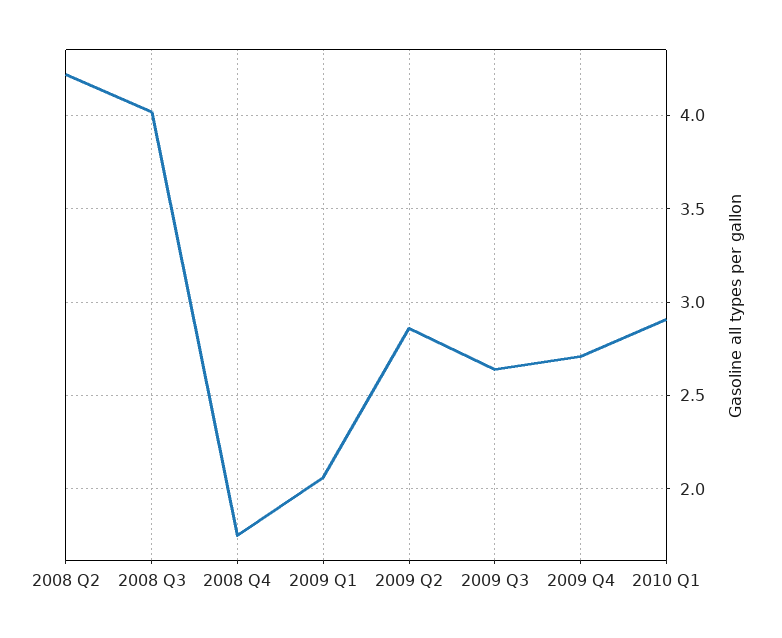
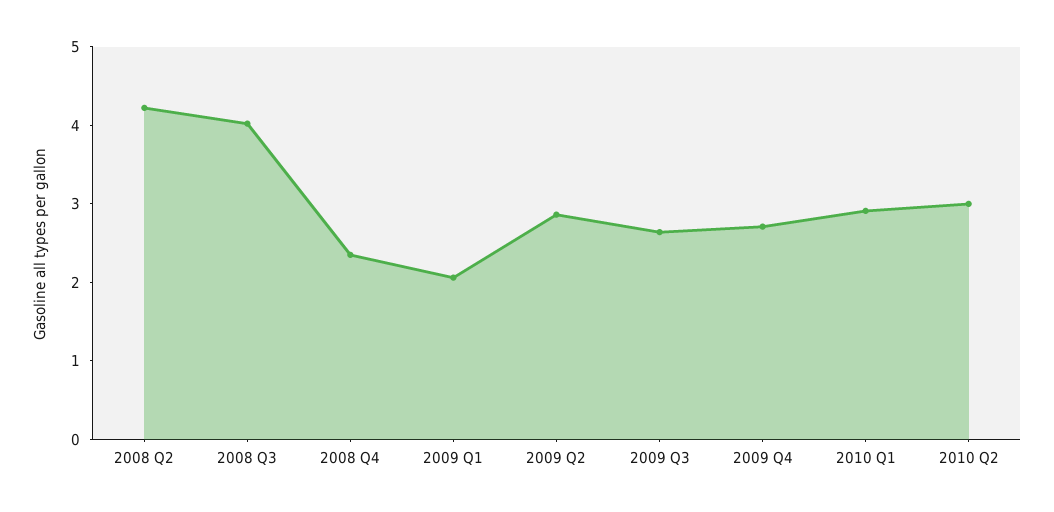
2008 Q4: 1.75 -> 2.4
2010 Q2: none -> 3

